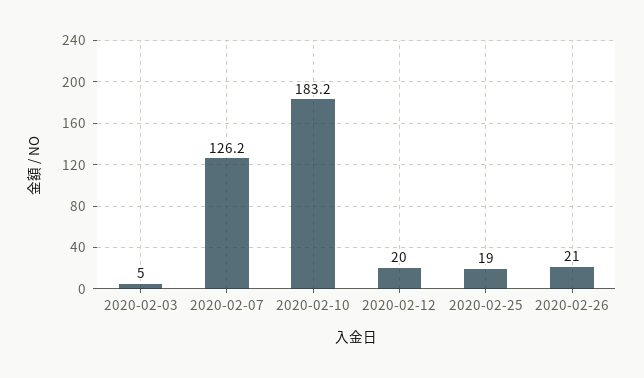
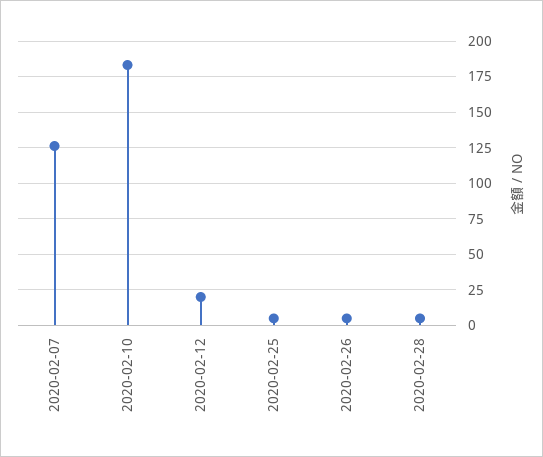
2020-02-03: 5 -> none
2020-02-25: 19 -> 5
2020-02-26: 21 -> 5
2020-02-28: none -> 5

